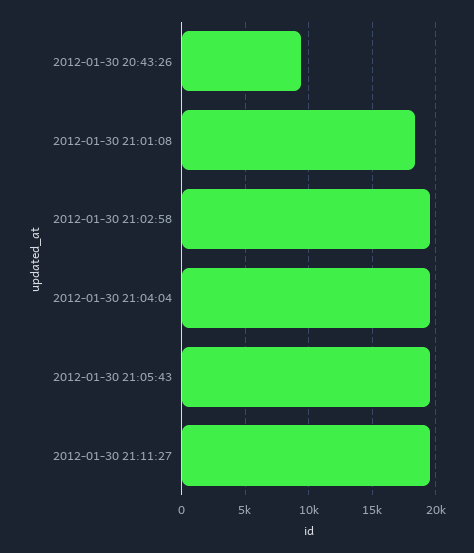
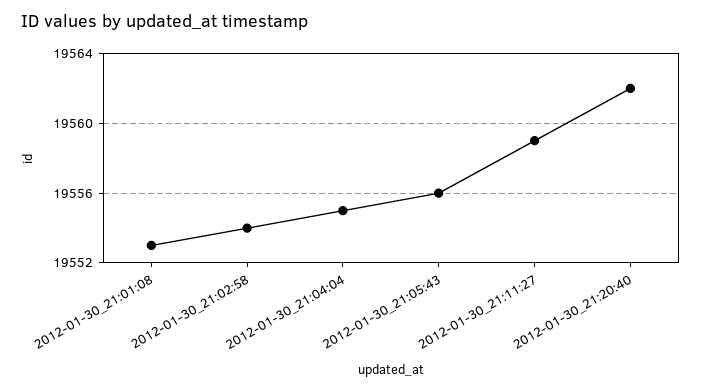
2012-01-30 20:43:26: 9500 -> none
2012-01-30 21:01:08: 18500 -> 19553
2012-01-30_21:20:40: none -> 19562

